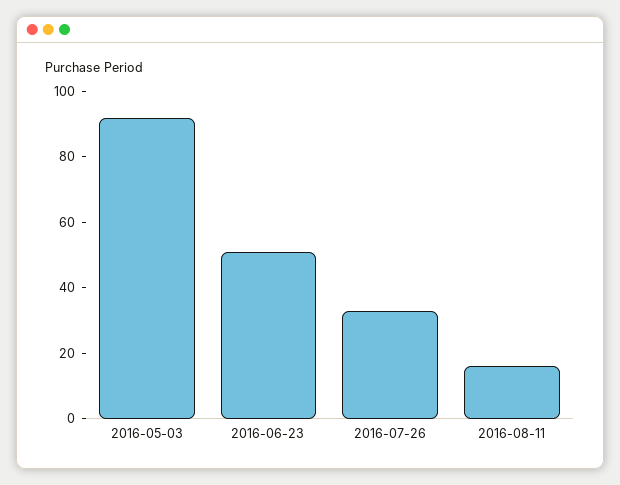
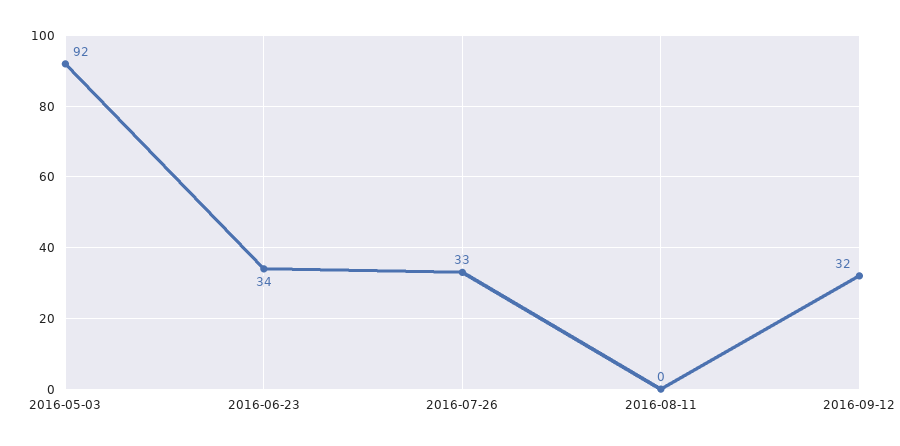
2016-06-23: 50 -> 34
2016-08-11: 15 -> 0
2016-09-12: none -> 32

